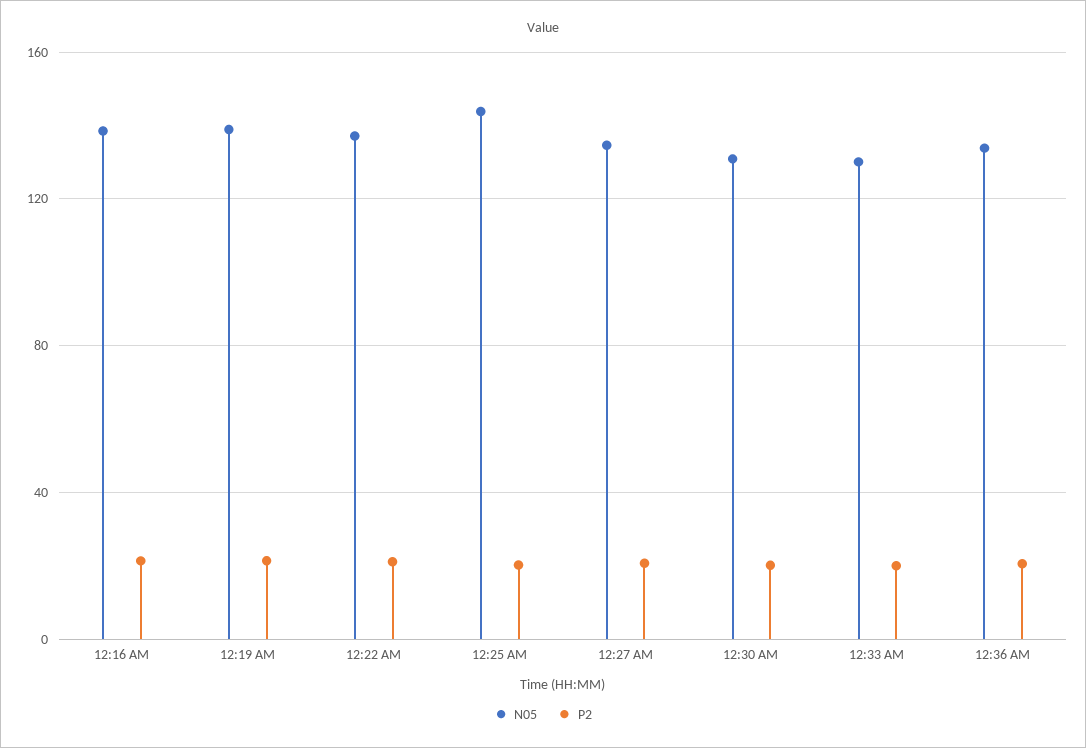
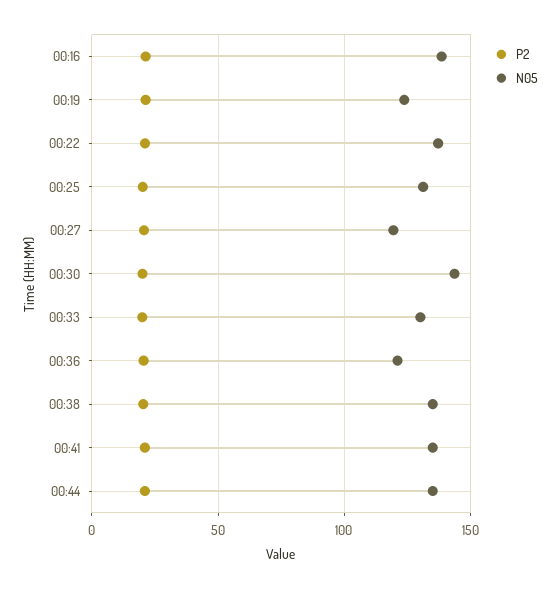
N05, 12:19 AM: 140 -> 125
N05, 12:25 AM: 145 -> 130
N05, 12:27 AM: 135 -> 120
N05, 12:30 AM: 130 -> 145
N05, 12:36 AM: 135 -> 120
P2, 00:38: none -> 20
N05, 00:38: none -> 135
P2, 00:41: none -> 20
N05, 00:41: none -> 135
P2, 00:44: none -> 20
N05, 00:44: none -> 135

